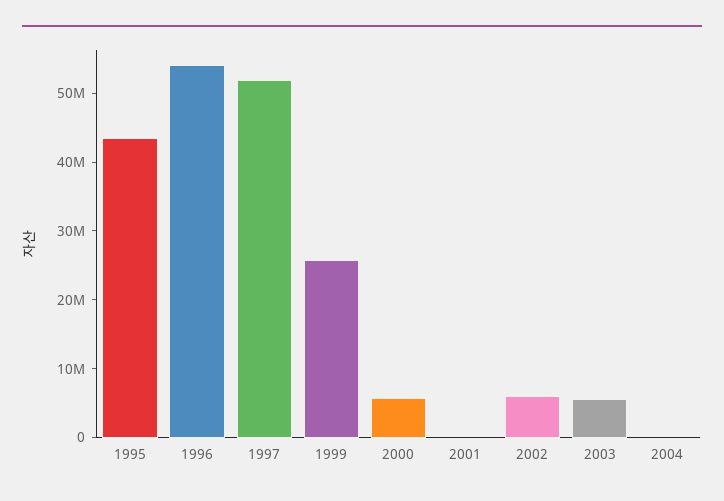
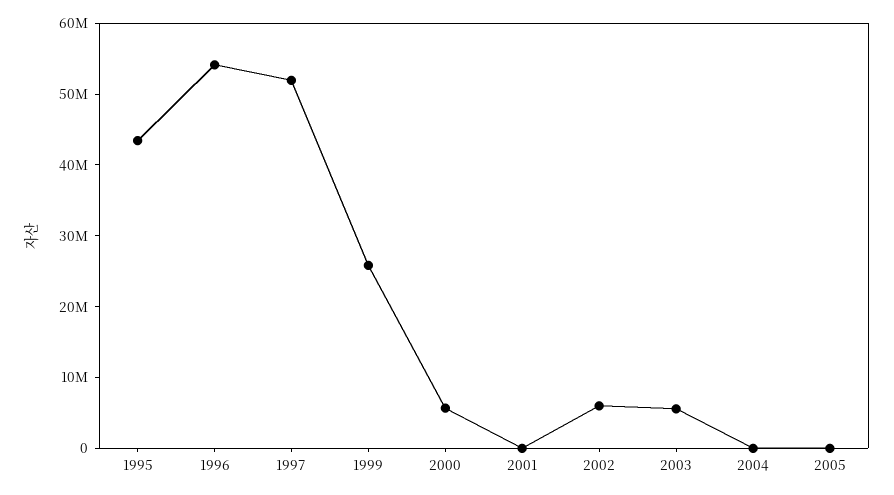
2005: none -> 0

